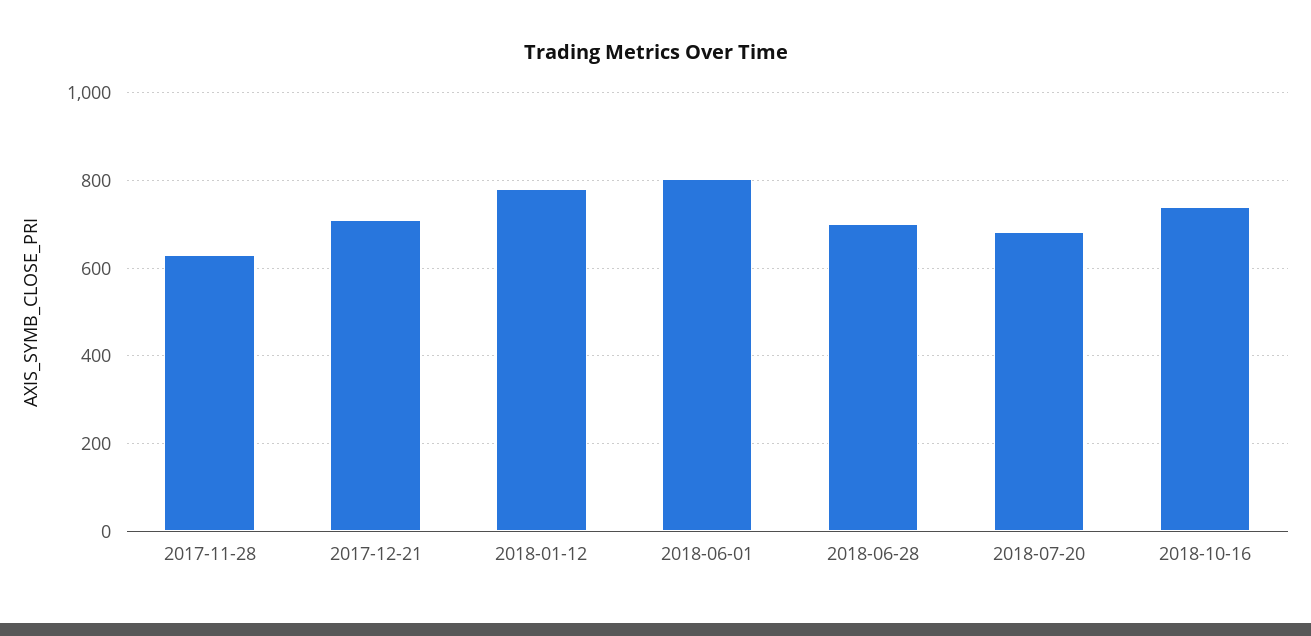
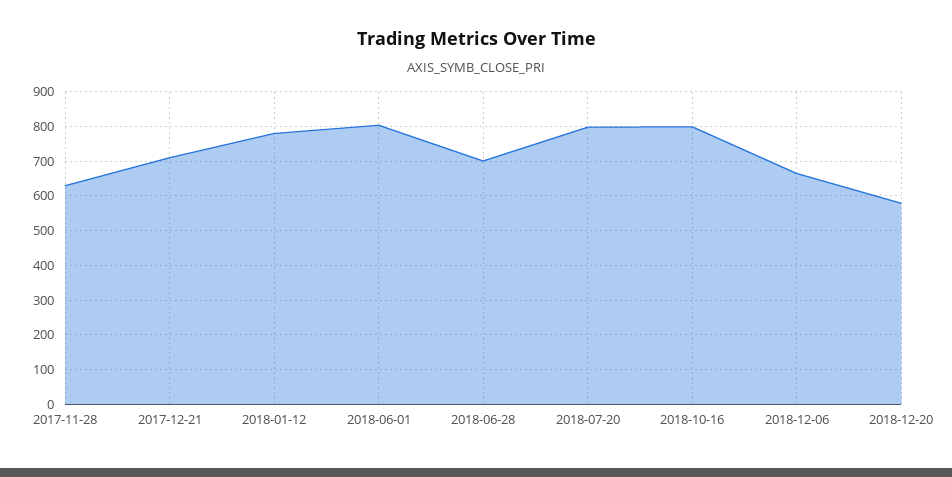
2018-07-20: 680 -> 800
2018-10-16: 740 -> 800
2018-12-06: none -> 660
2018-12-20: none -> 580

